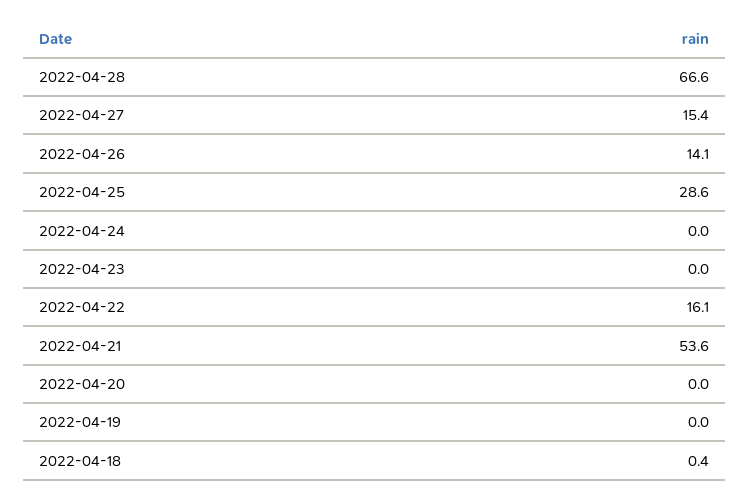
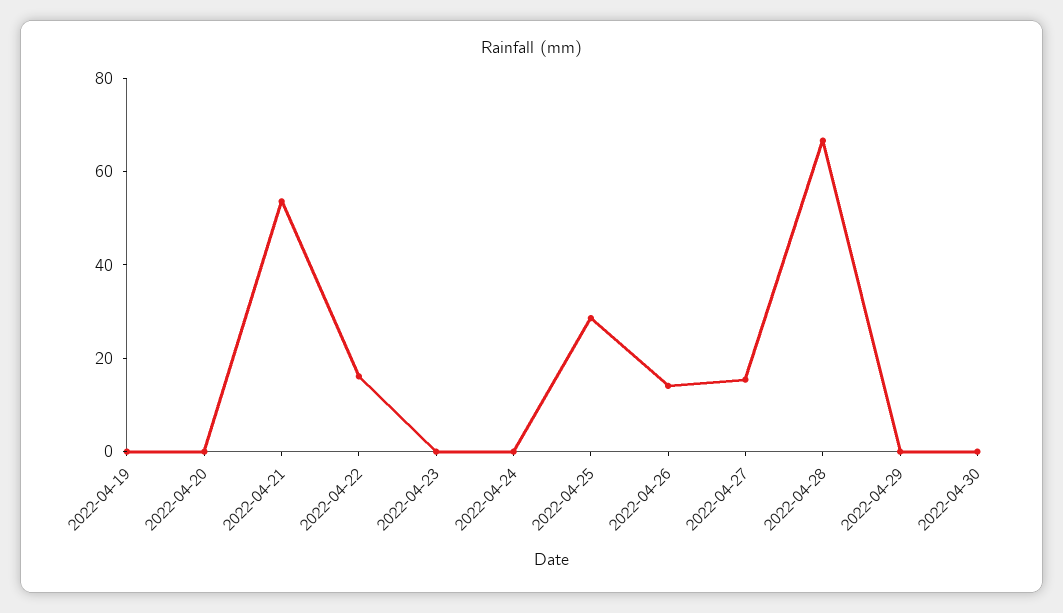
2022-04-18: 0.4 -> none
2022-04-29: none -> 0
2022-04-30: none -> 0

